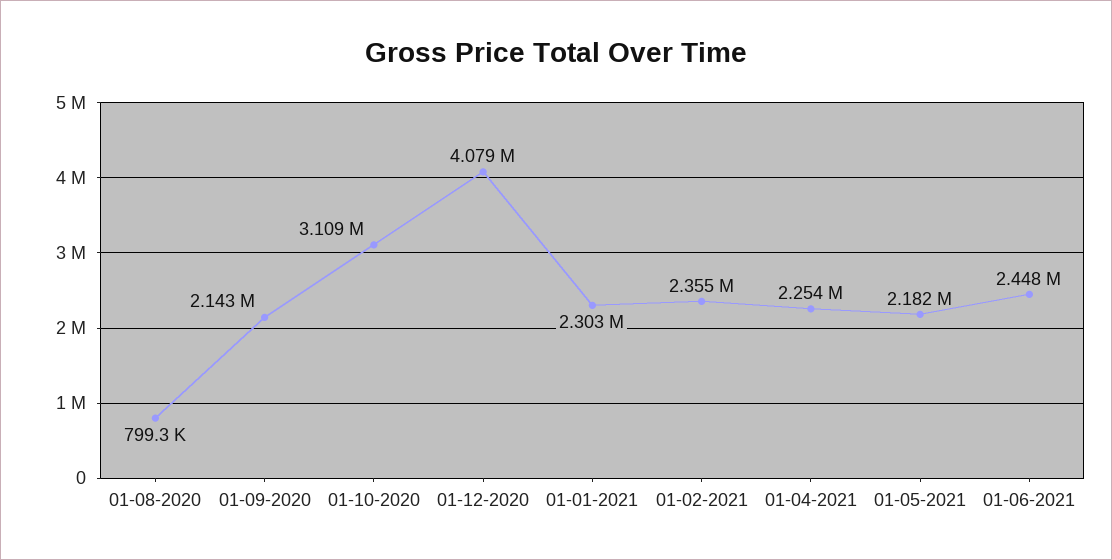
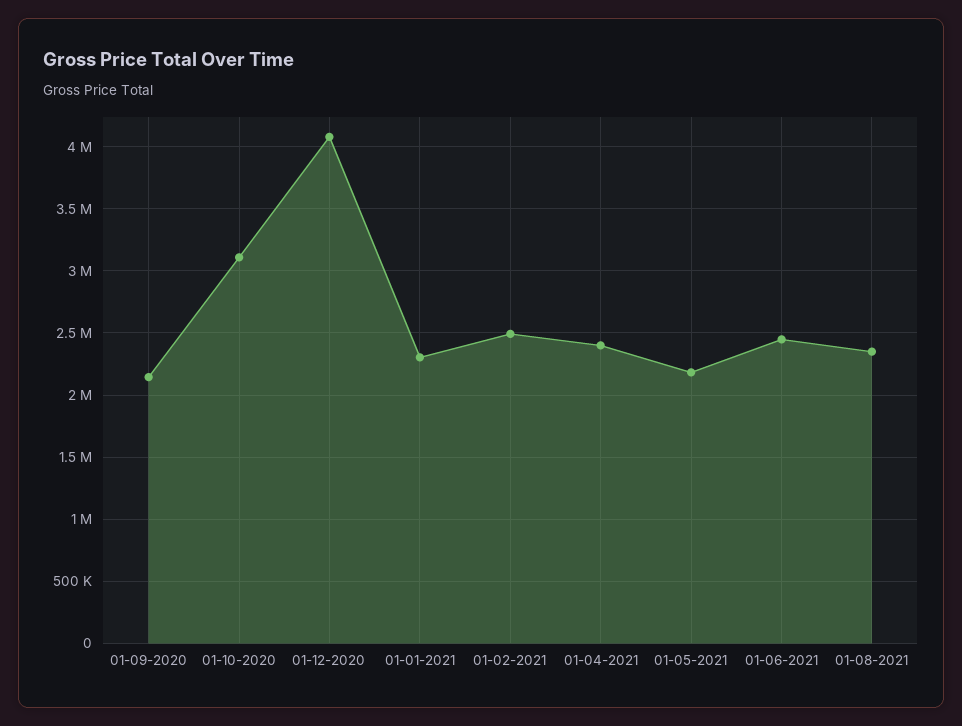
01-08-2020: 799300 -> none
01-02-2021: 2355000 -> 2500000
01-04-2021: 2254000 -> 2400000
01-08-2021: none -> 2350000

